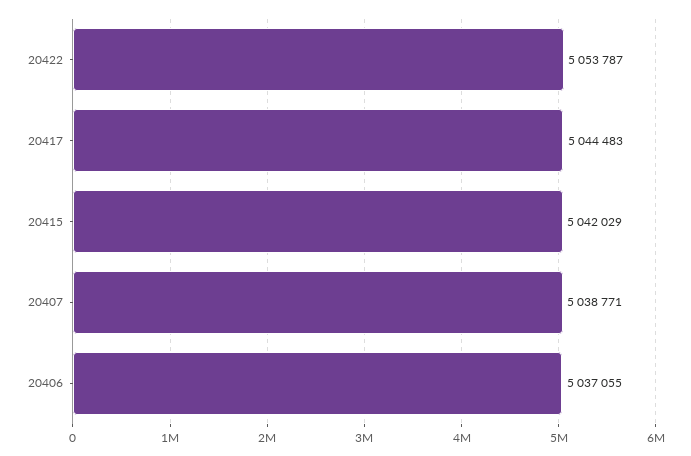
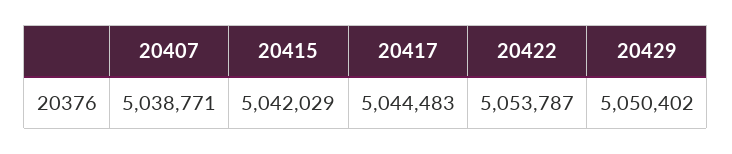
20406: 5037055 -> none
20429: none -> 5050402

